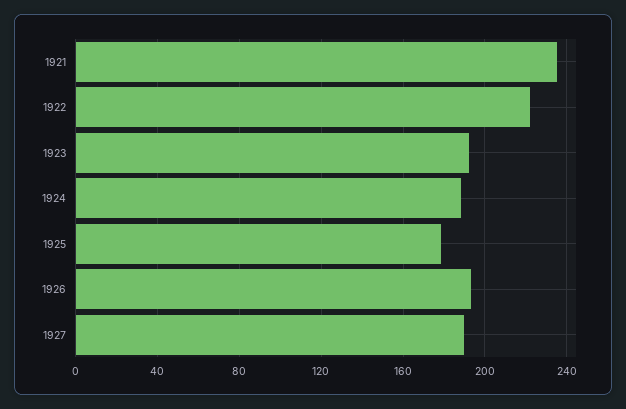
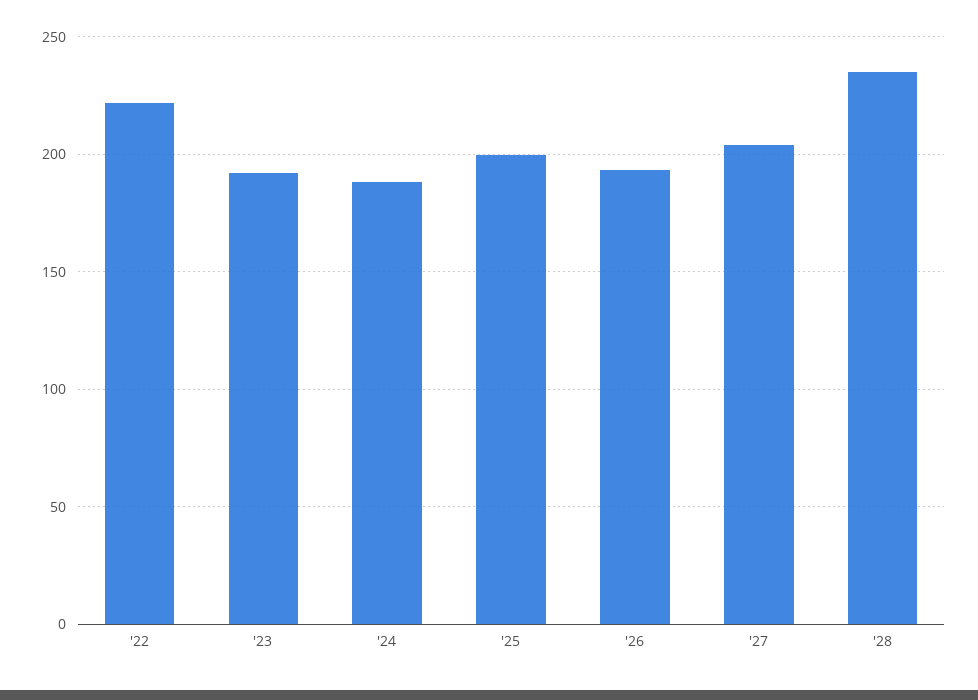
1921: 235 -> none
1925: 180 -> 200
1927: 190 -> 205
'28: none -> 235

